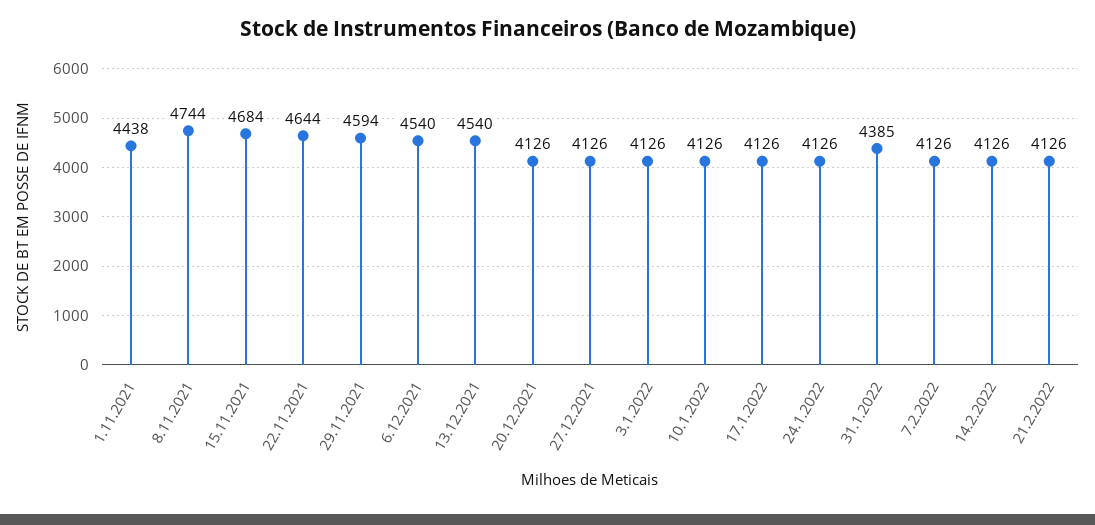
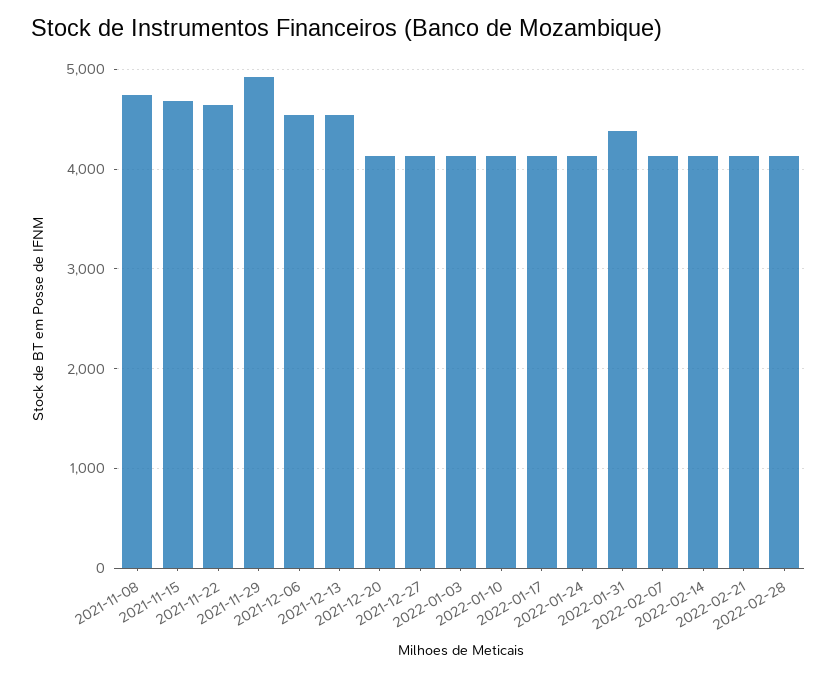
1.11.2021: 4438 -> none
29.11.2021: 4594 -> 4900
2022-02-28: none -> 4100

